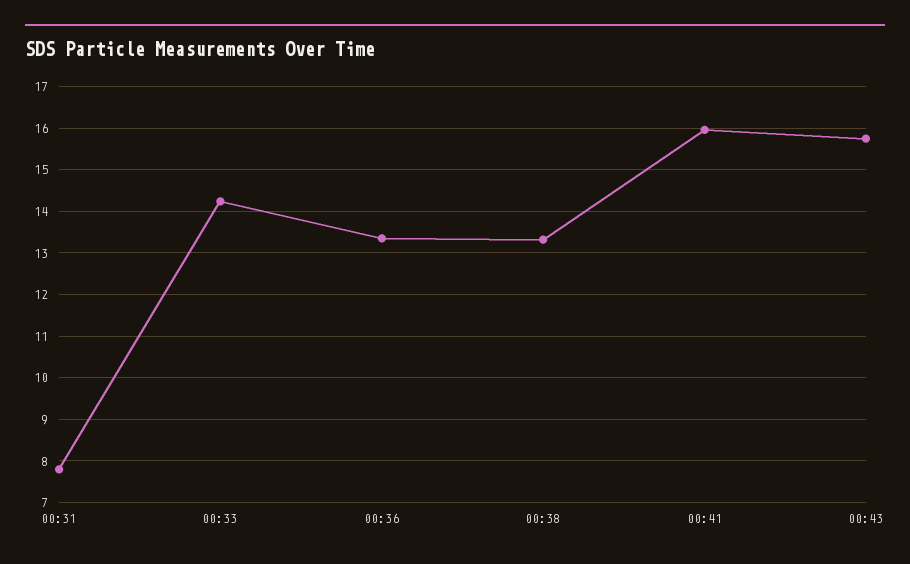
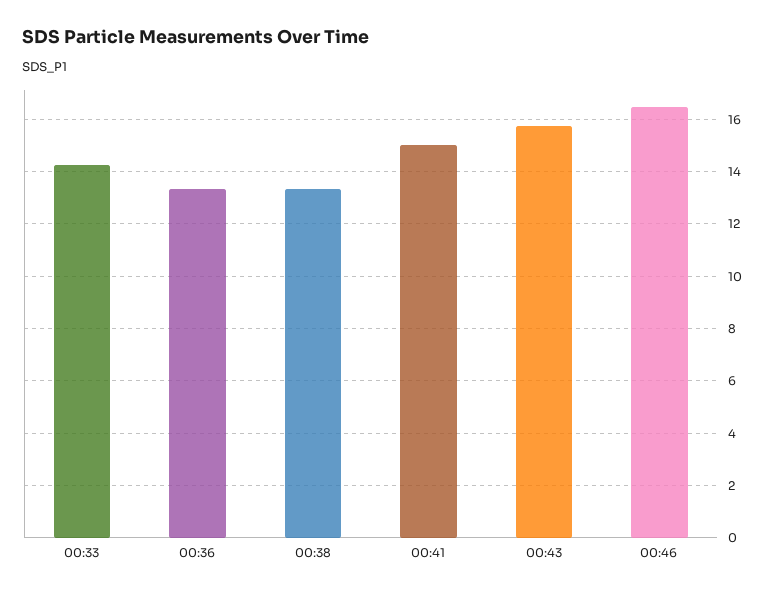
00:31: 7.8 -> none
00:41: 16 -> 15
00:46: none -> 16.5

